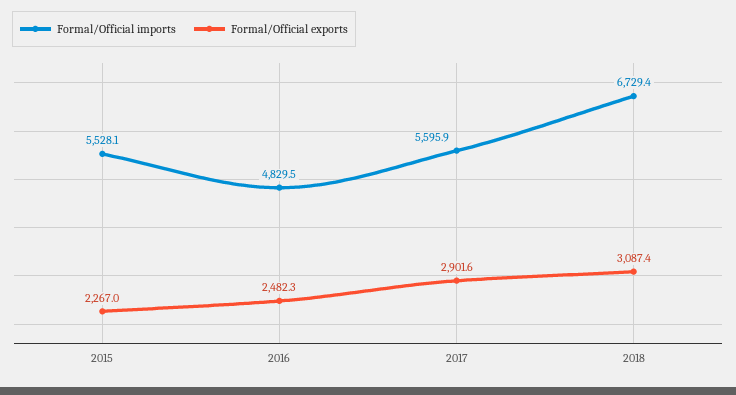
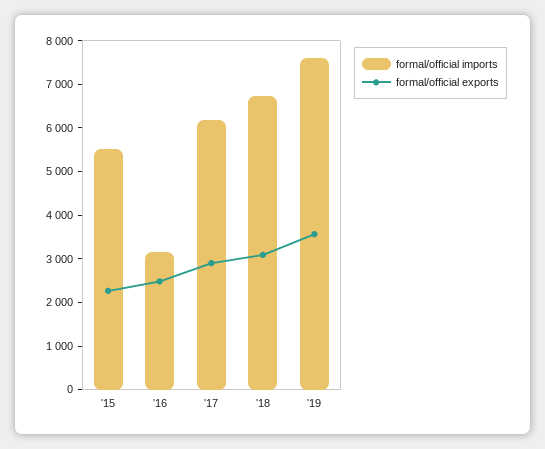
Formal/Official imports, 2016: 4829.5 -> 3200
Formal/Official imports, 2017: 5595.9 -> 6200
Formal/Official imports, '19: none -> 7600
Formal/Official exports, '19: none -> 3600

